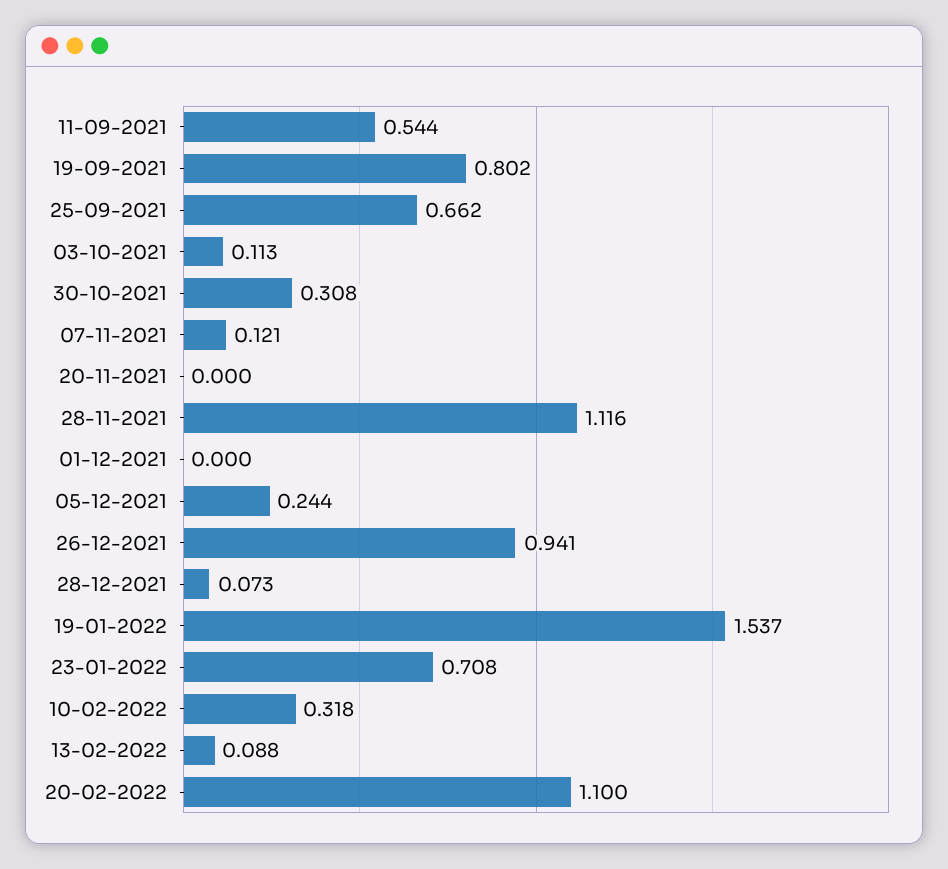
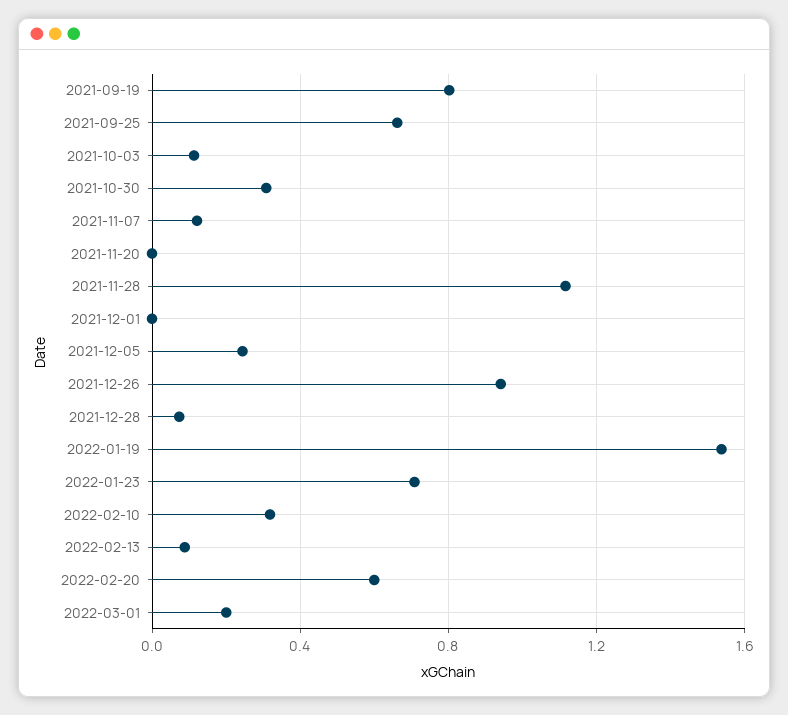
11-09-2021: 0.544 -> none
20-02-2022: 1.1 -> 0.6
2022-03-01: none -> 0.2

